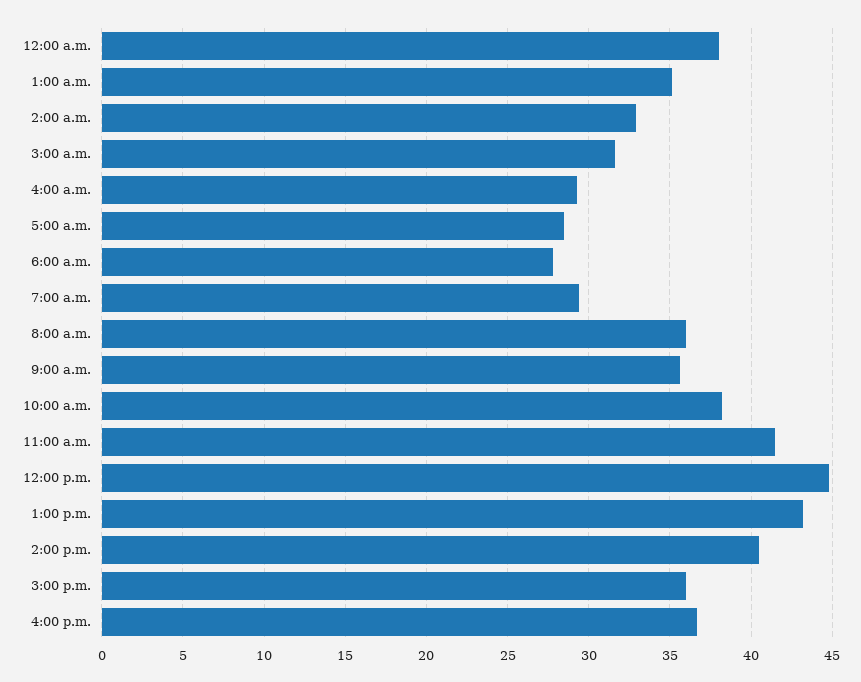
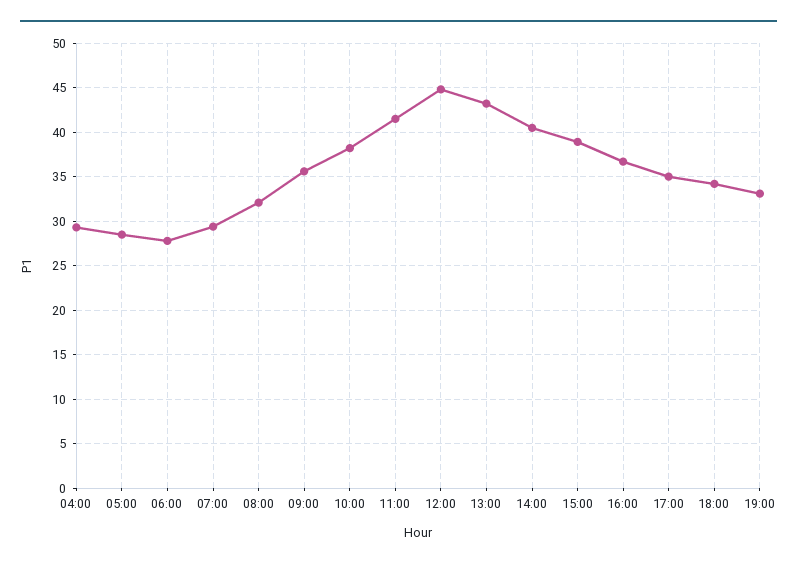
12:00 a.m.: 38 -> none
1:00 a.m.: 35 -> none
2:00 a.m.: 33 -> none
3:00 a.m.: 31.5 -> none
8:00 a.m.: 36 -> 32
3:00 p.m.: 36 -> 39
17:00: none -> 35
18:00: none -> 34
19:00: none -> 33

